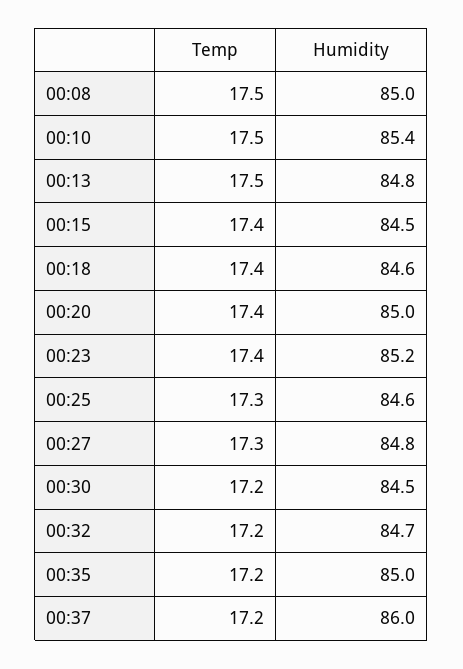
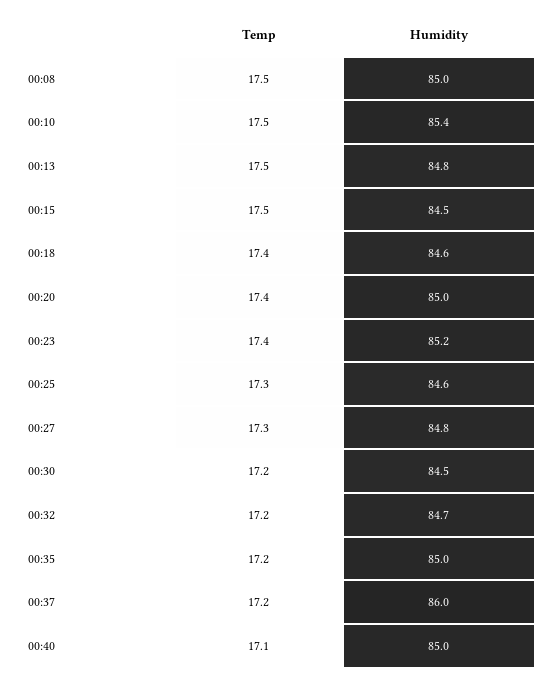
Temp, 00:15: 17.4 -> 17.5
Temp, 00:40: none -> 17.1
Humidity, 00:40: none -> 85

